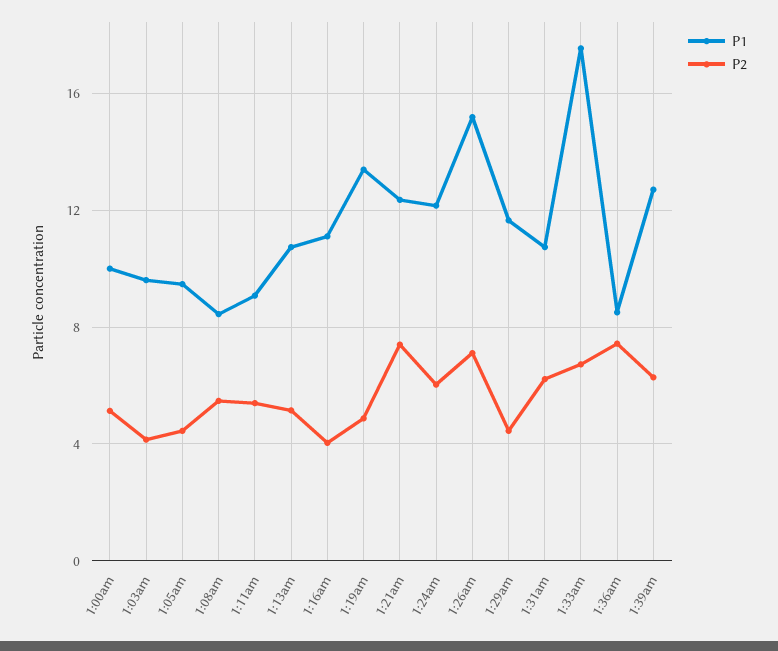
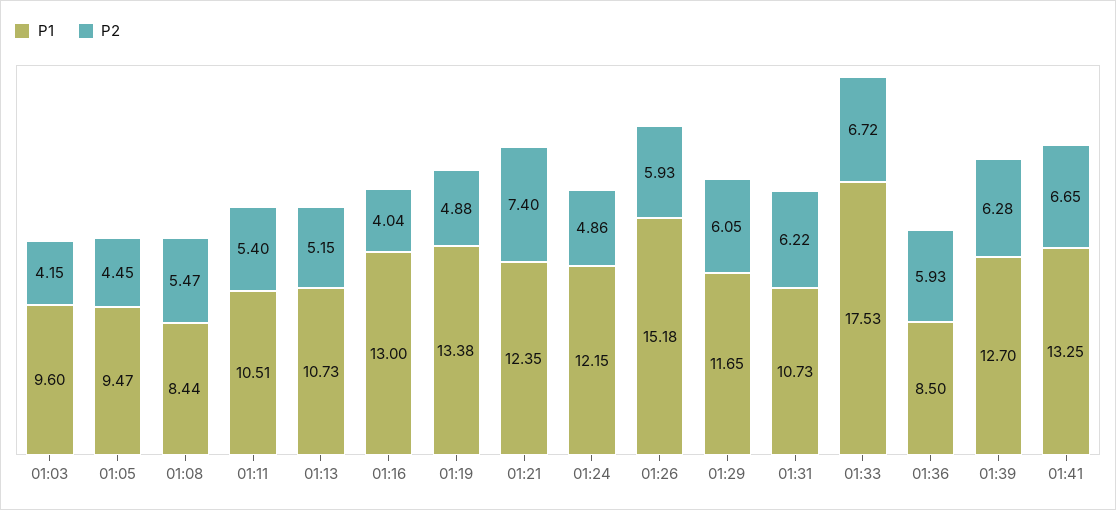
P1, 1:00am: 10 -> none
P2, 1:00am: 5 -> none
P1, 1:11am: 9 -> 10.51
P1, 1:16am: 11 -> 13
P2, 1:24am: 6 -> 4.86
P2, 1:26am: 7 -> 5.93
P2, 1:29am: 4.5 -> 6.05
P2, 1:36am: 7.5 -> 5.93
P1, 01:41: none -> 13.25
P2, 01:41: none -> 6.65

